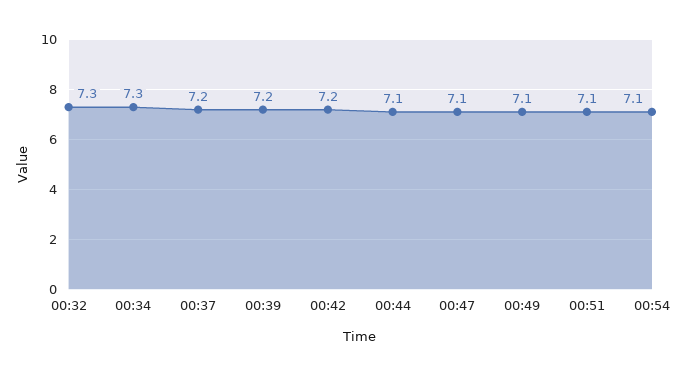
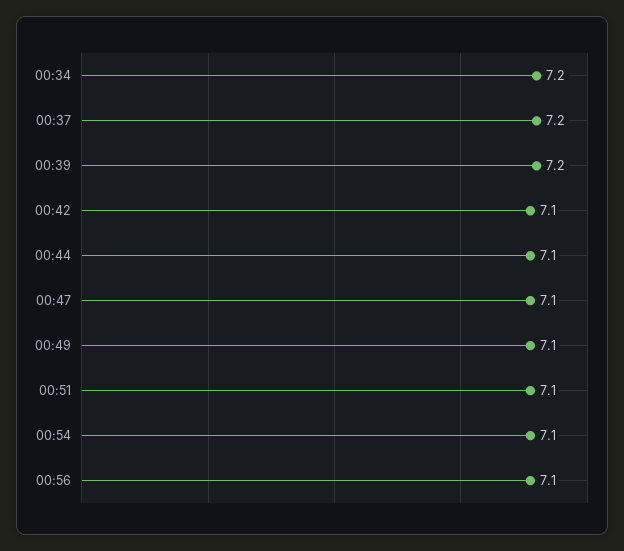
00:32: 7.3 -> none
00:34: 7.3 -> 7.2
00:42: 7.2 -> 7.1
00:56: none -> 7.1

